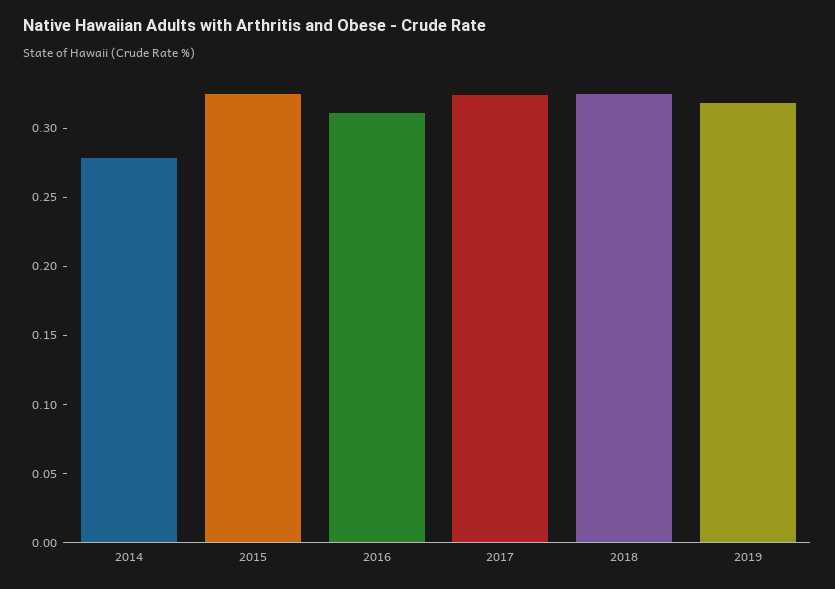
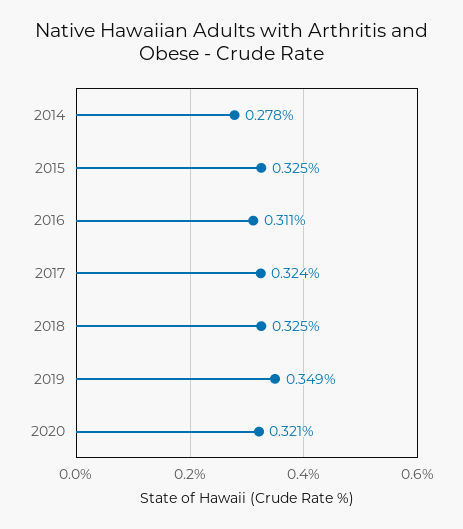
2019: 0.32 -> 0.349
2020: none -> 0.321

